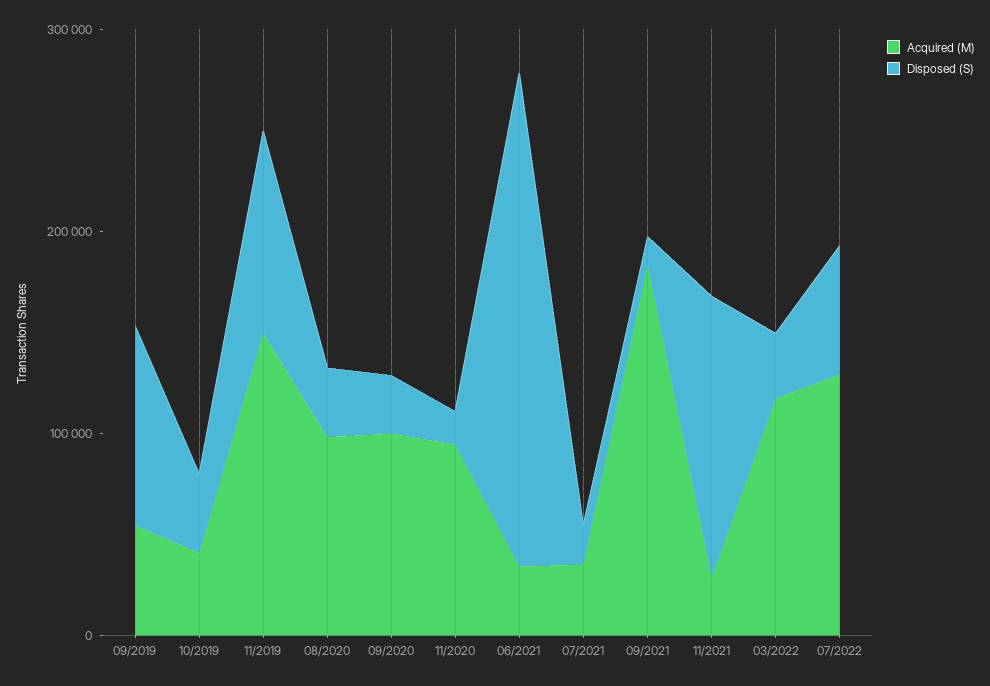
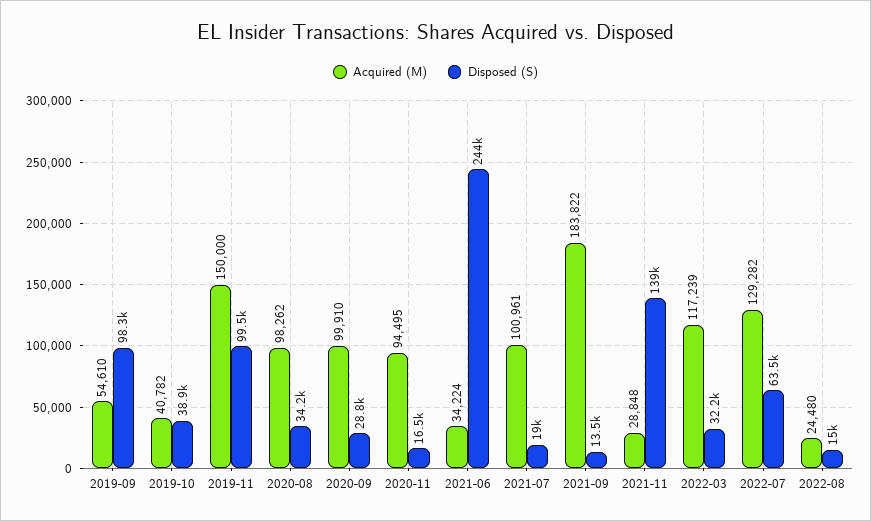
Acquired (M), 07/2021: 40000 -> 100961
Acquired (M), 2022-08: none -> 24480
Disposed (S), 2022-08: none -> 15000

